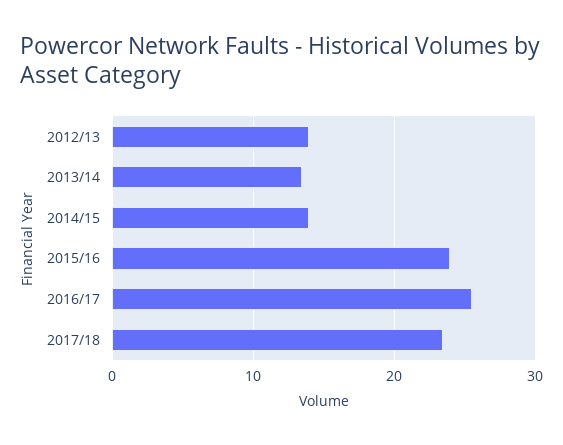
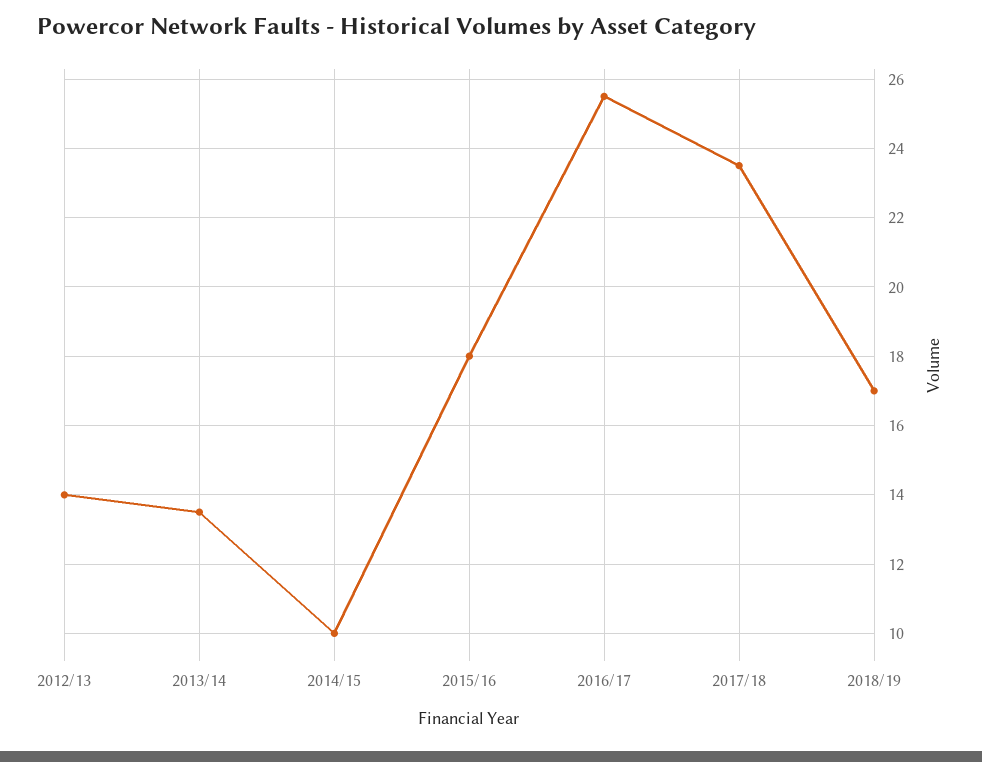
2014/15: 14 -> 10
2015/16: 24 -> 18
2018/19: none -> 17

